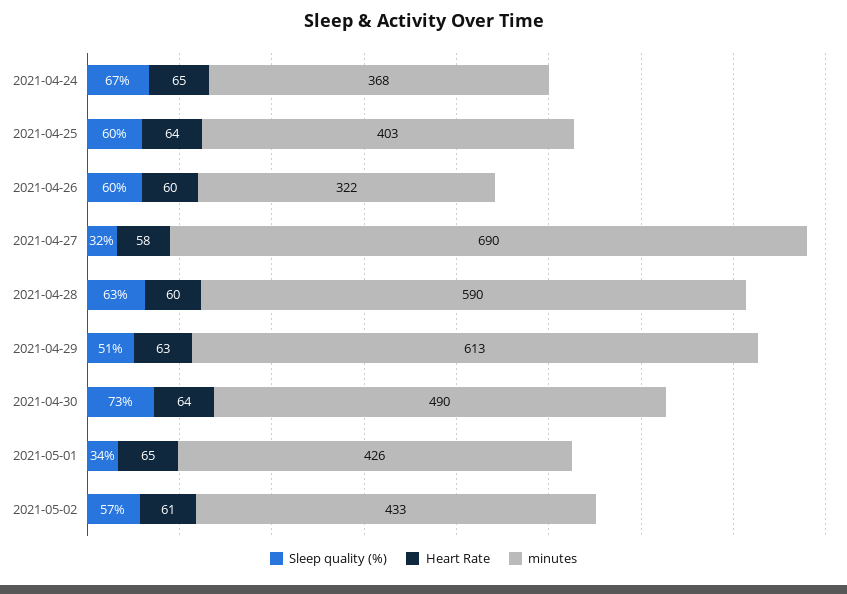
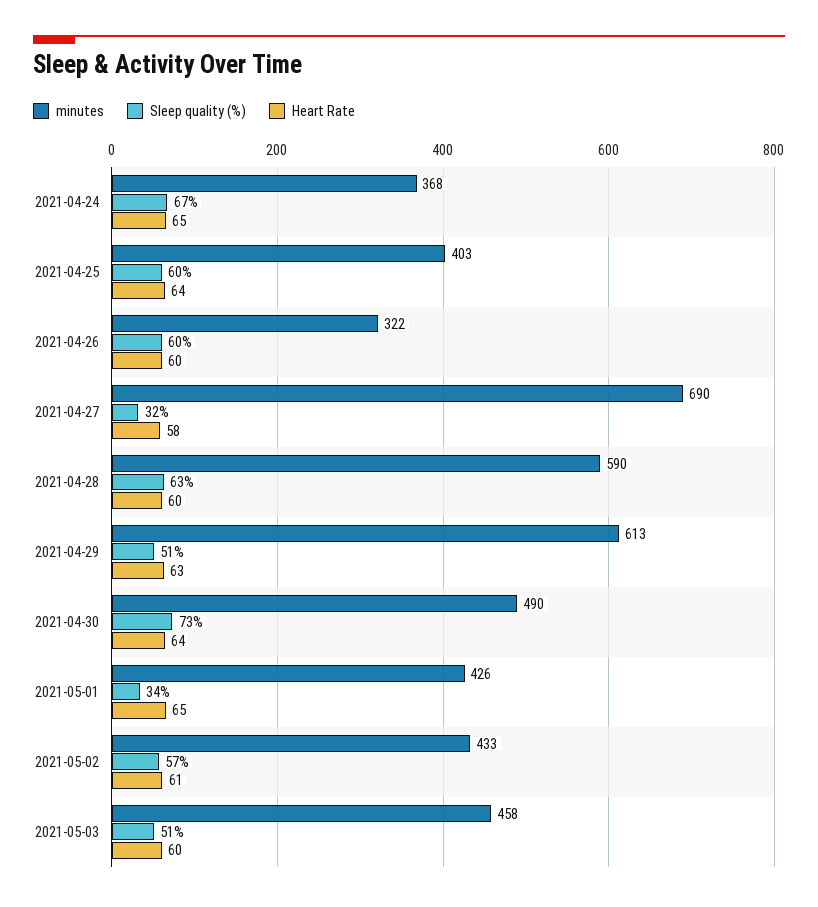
minutes, 2021-05-03: none -> 458
Sleep quality (%), 2021-05-03: none -> 51
Heart Rate, 2021-05-03: none -> 60

